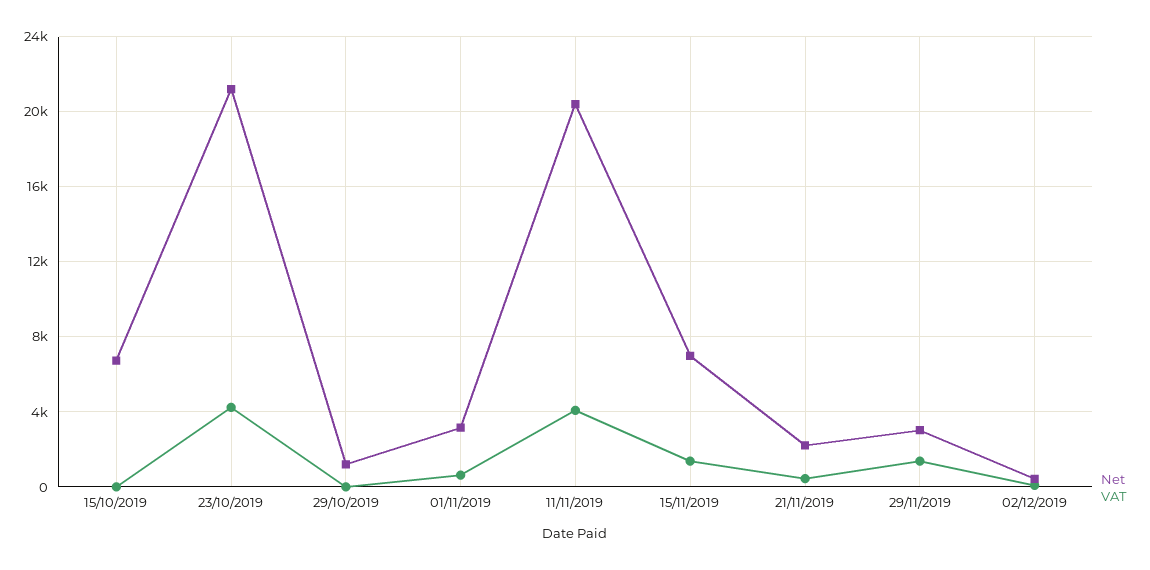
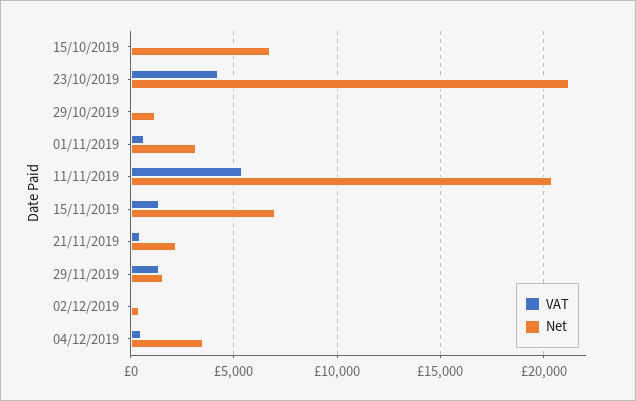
VAT, 11/11/2019: 4000 -> 5500
Net, 29/11/2019: 3000 -> 1500
VAT, 04/12/2019: none -> 500
Net, 04/12/2019: none -> 3500

